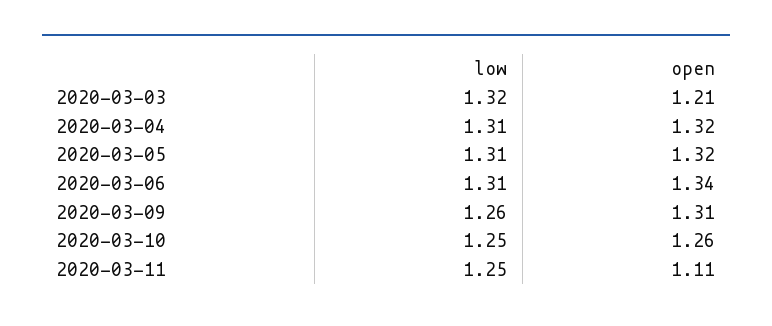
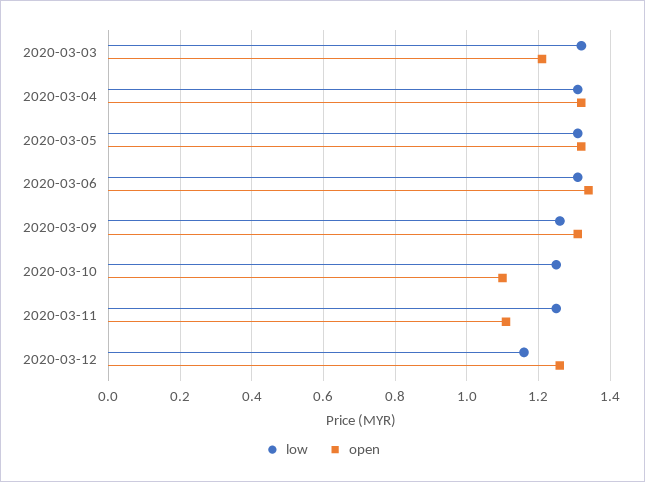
open, 2020-03-10: 1.26 -> 1.1
low, 2020-03-12: none -> 1.15
open, 2020-03-12: none -> 1.25

